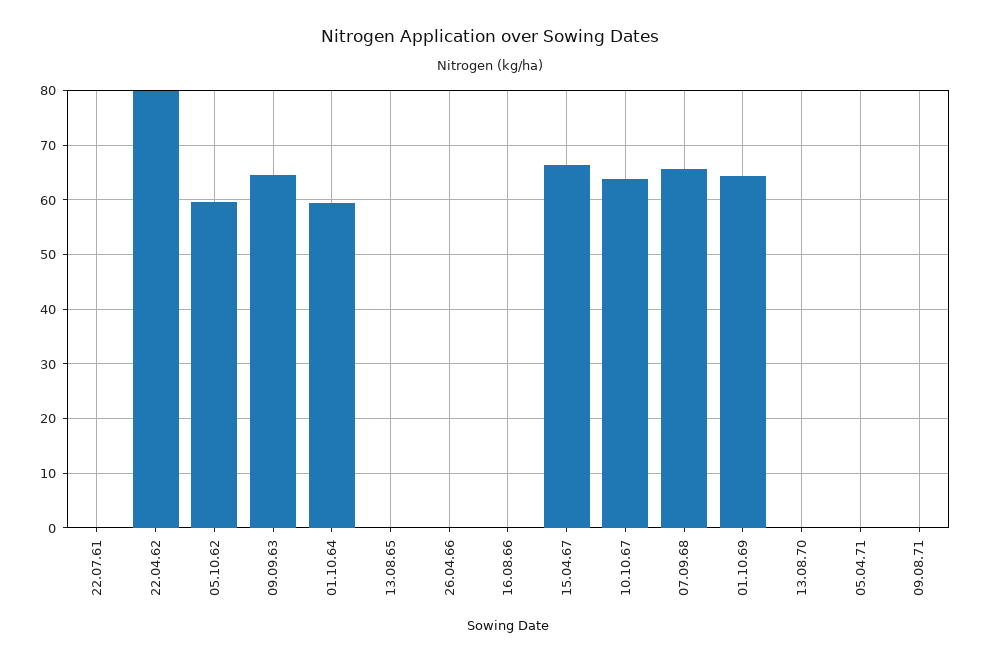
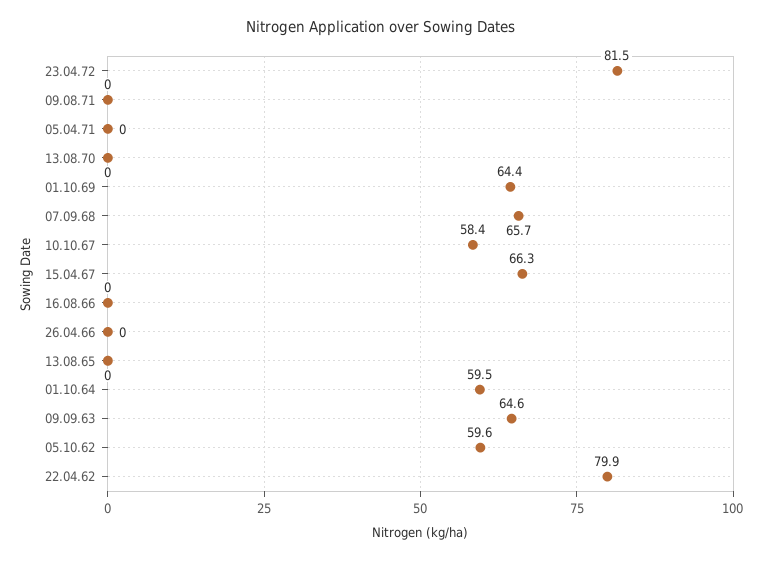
22.07.61: 0 -> none
10.10.67: 64 -> 58.4
23.04.72: none -> 81.5

